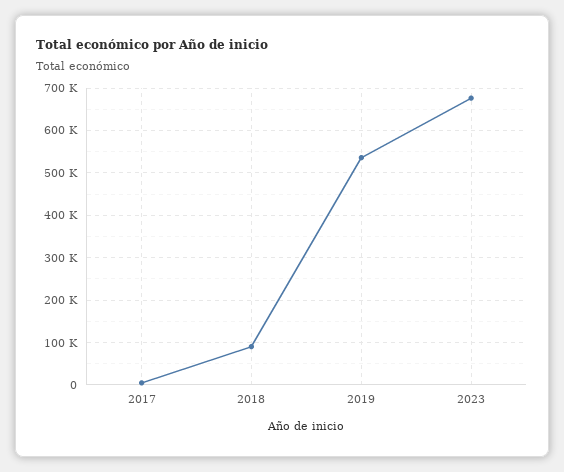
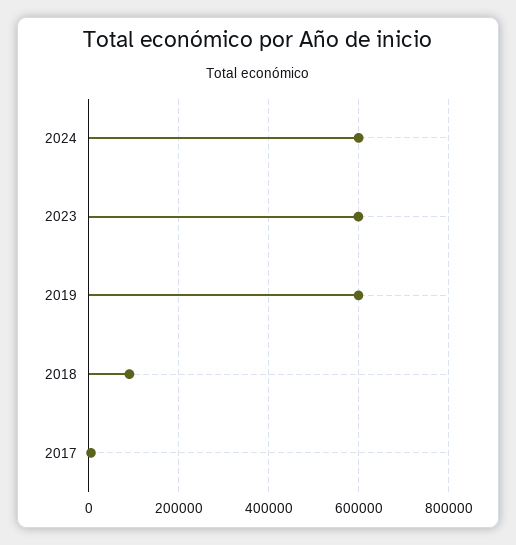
2019: 540000 -> 600000
2023: 680000 -> 600000
2024: none -> 600000

